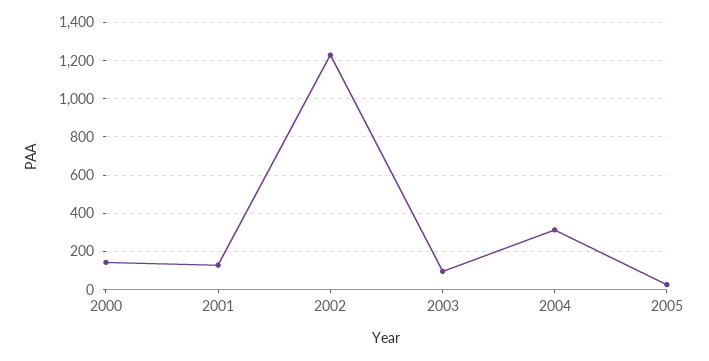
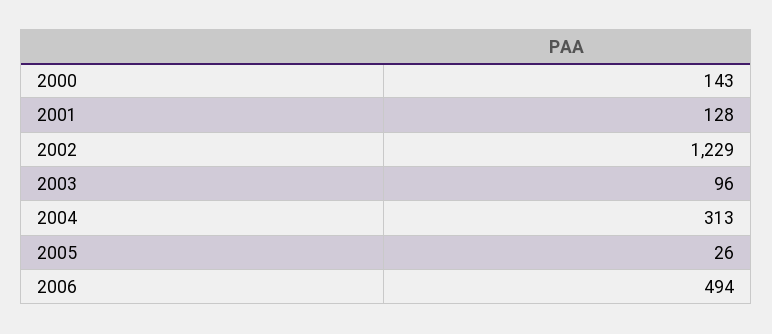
2006: none -> 494

